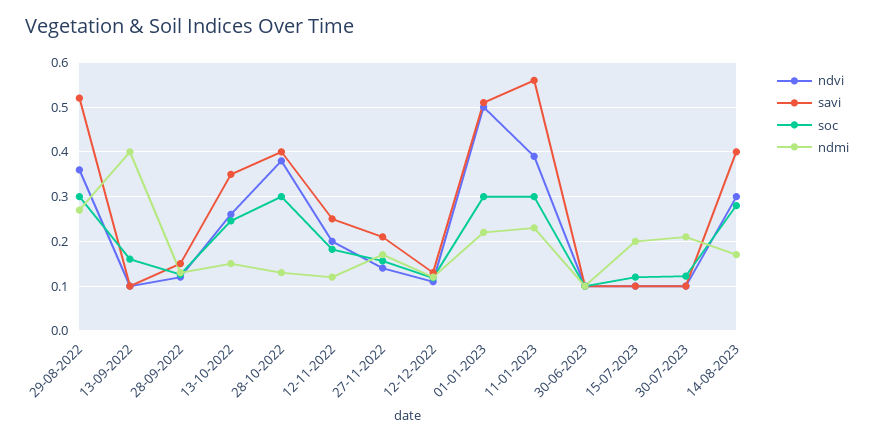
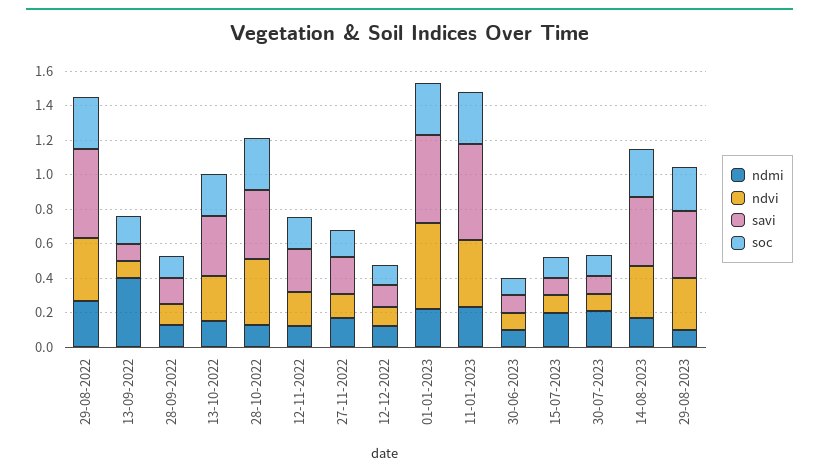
ndmi, 29-08-2023: none -> 0.1
ndvi, 29-08-2023: none -> 0.3
savi, 29-08-2023: none -> 0.4
soc, 29-08-2023: none -> 0.25

